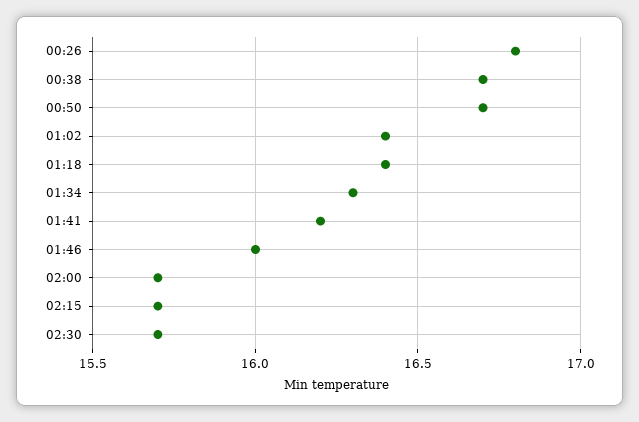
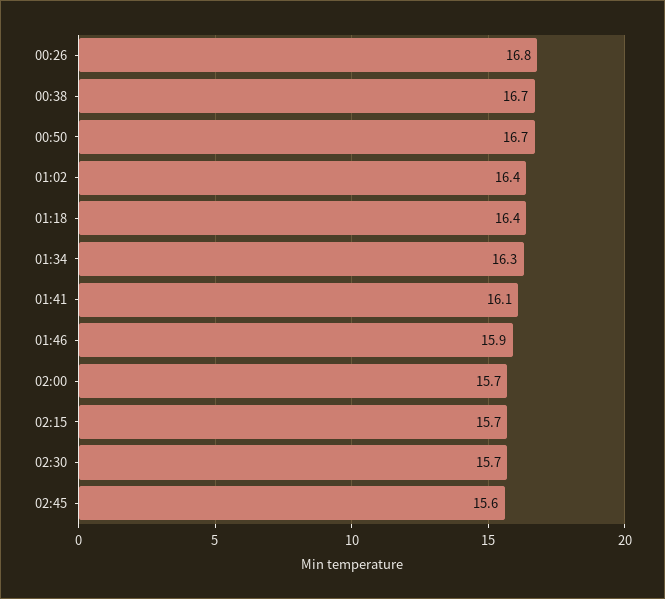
01:41: 16.2 -> 16.1
01:46: 16 -> 15.9
02:45: none -> 15.6

